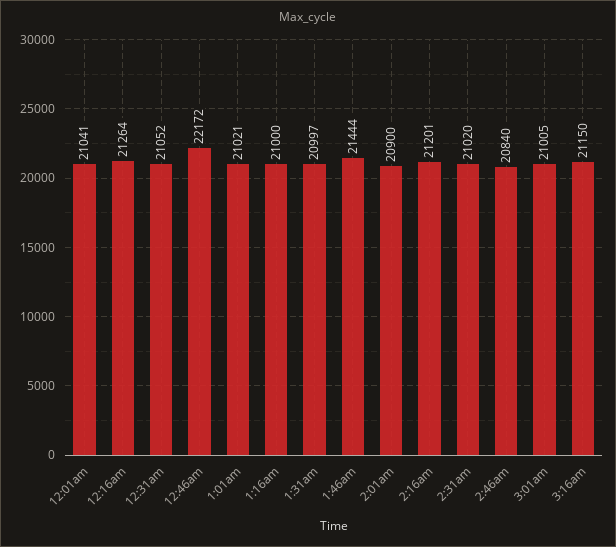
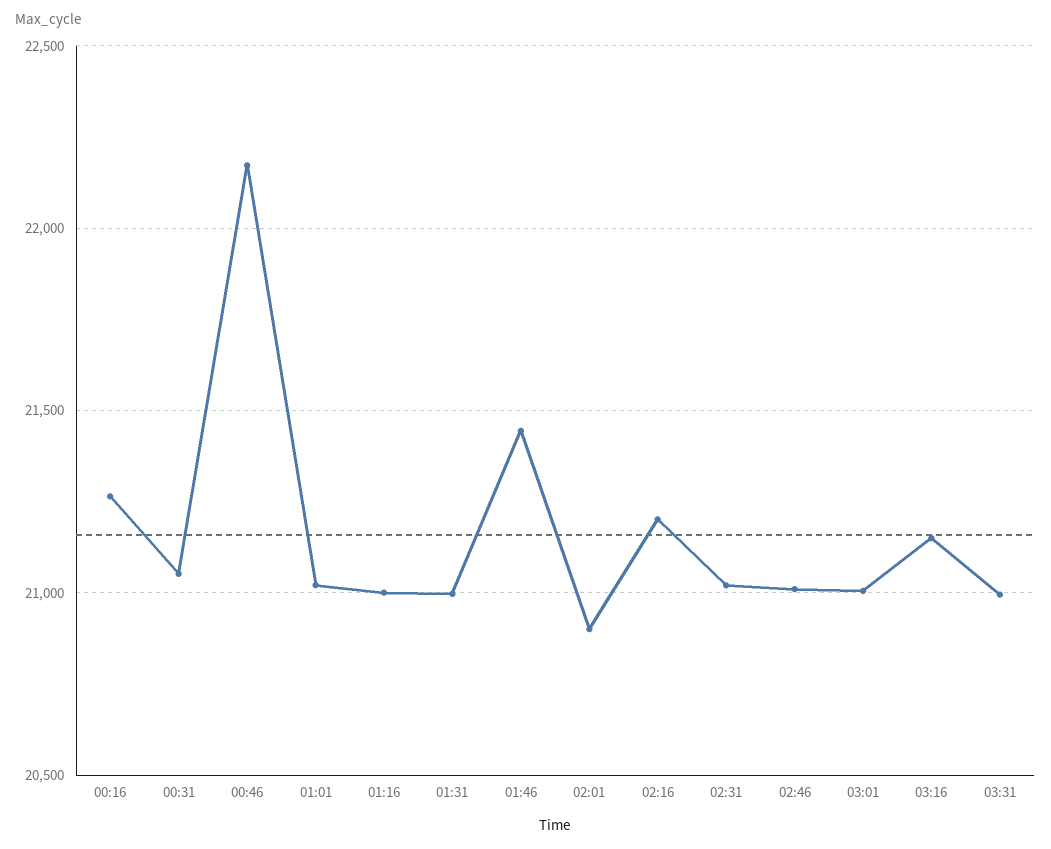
12:01am: 21041 -> none
2:46am: 20840 -> 21000
03:31: none -> 21000

